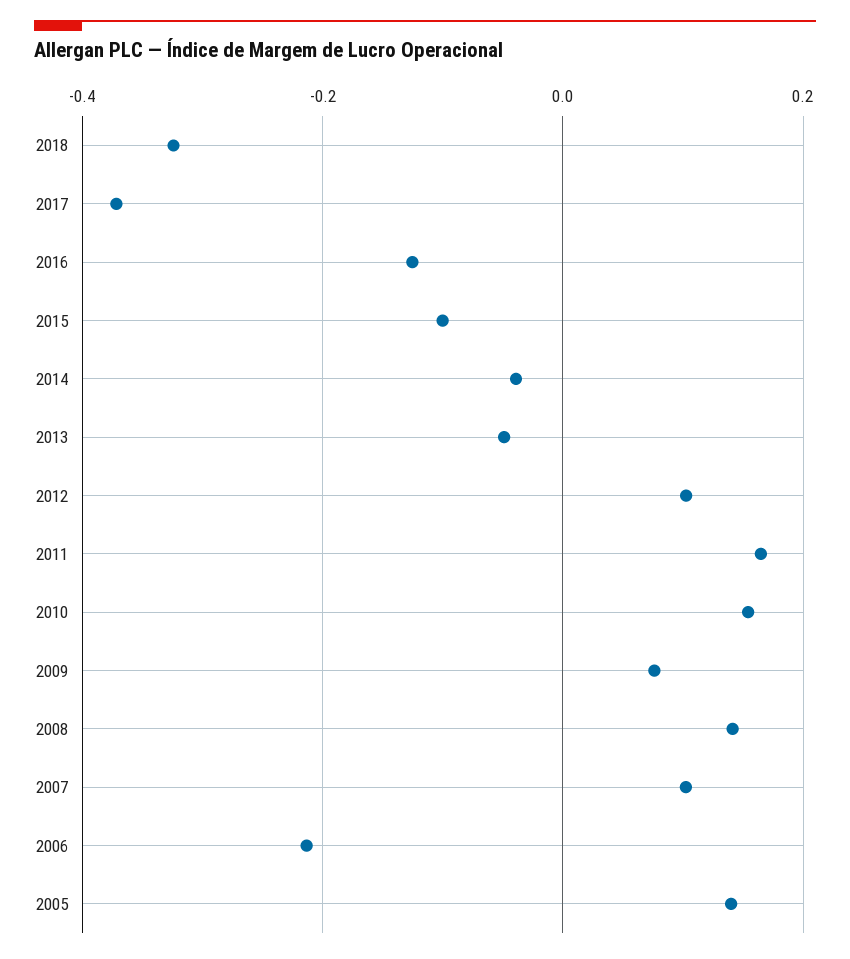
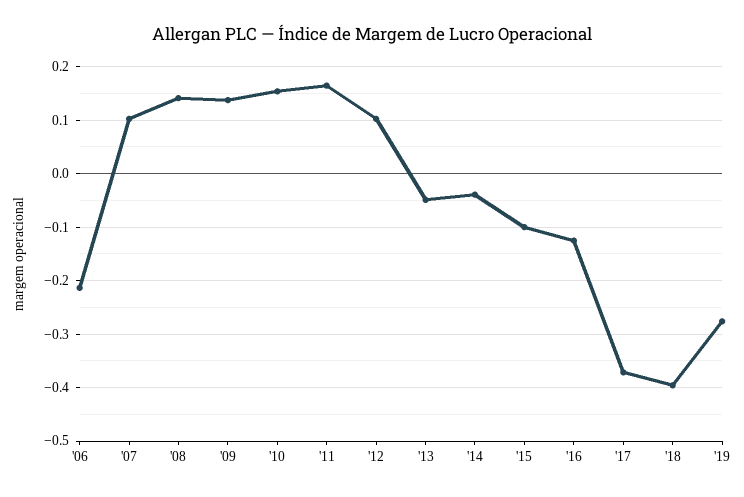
2018: -0.32 -> -0.4
2009: 0.08 -> 0.14
2005: 0.14 -> none
'19: none -> -0.28

